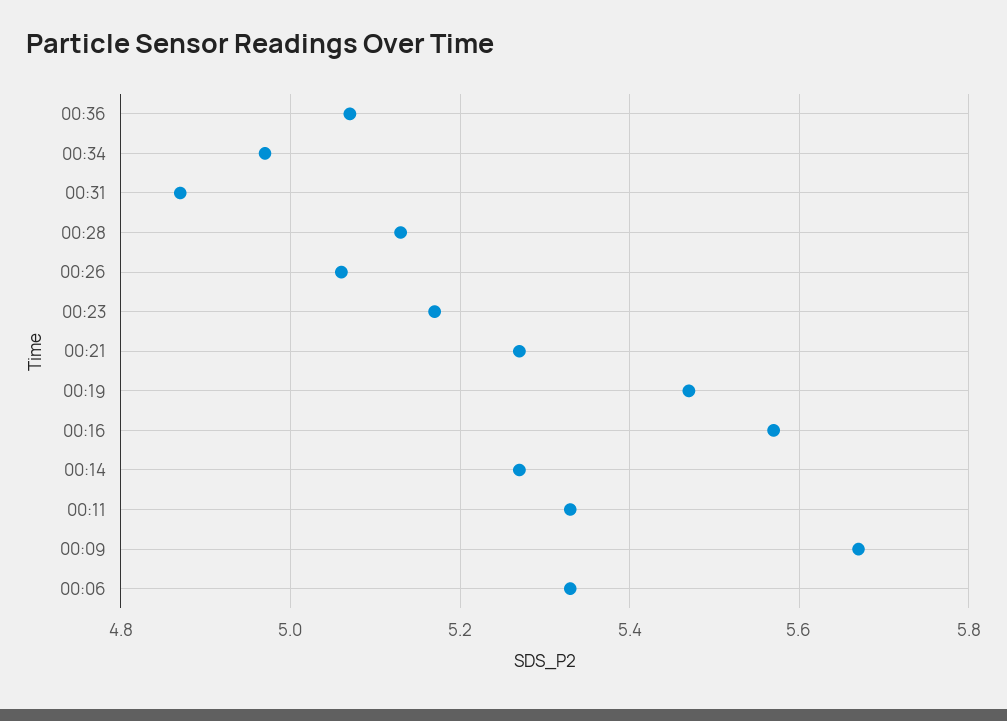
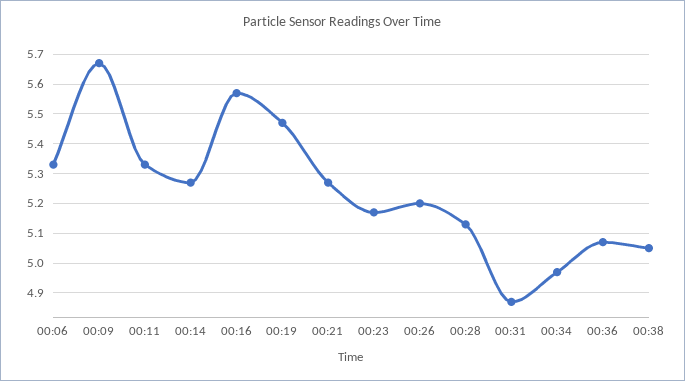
00:26: 5.05 -> 5.2
00:38: none -> 5.05

